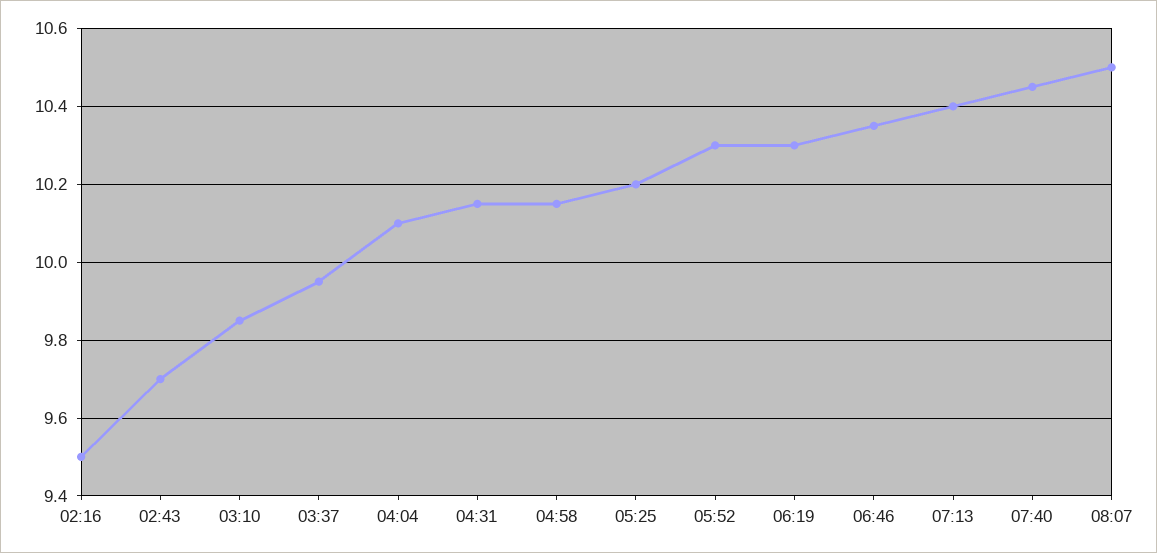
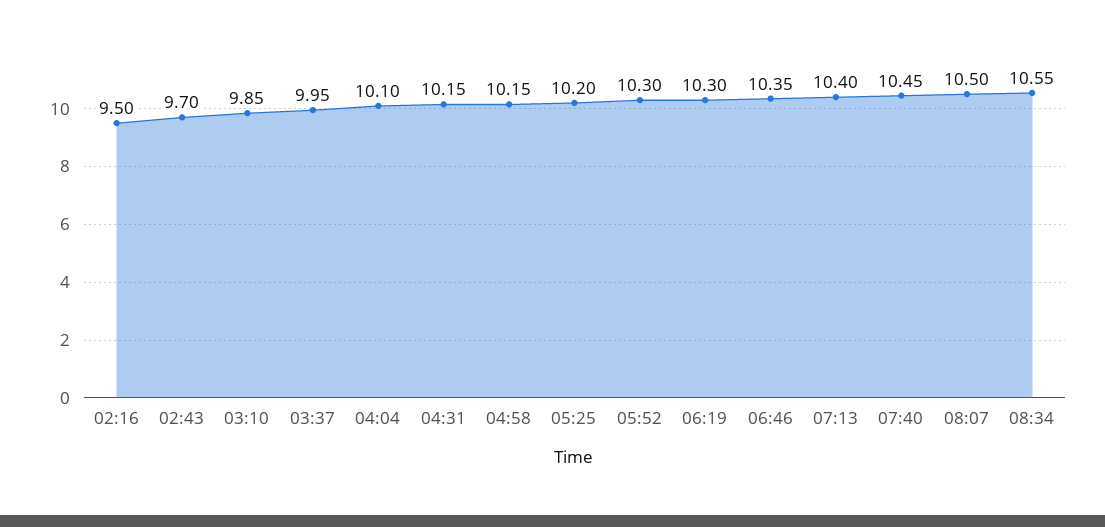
08:34: none -> 10.55

